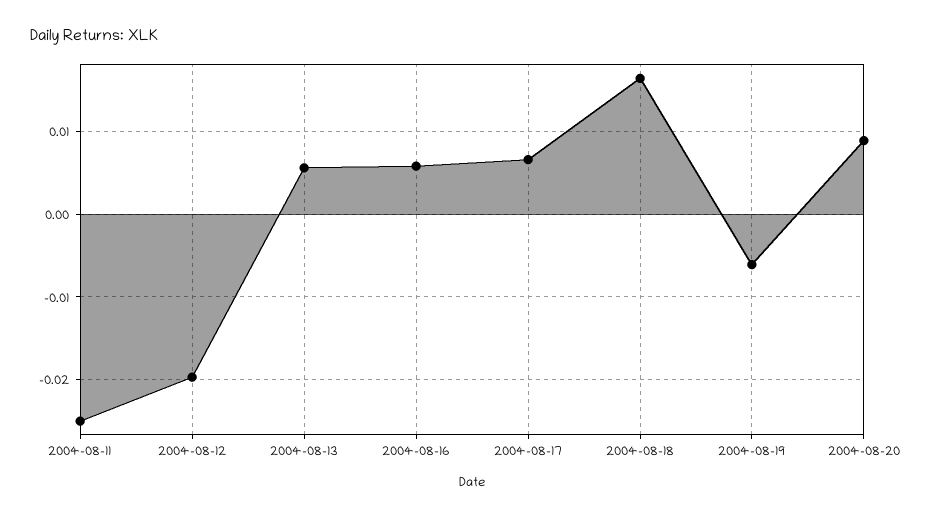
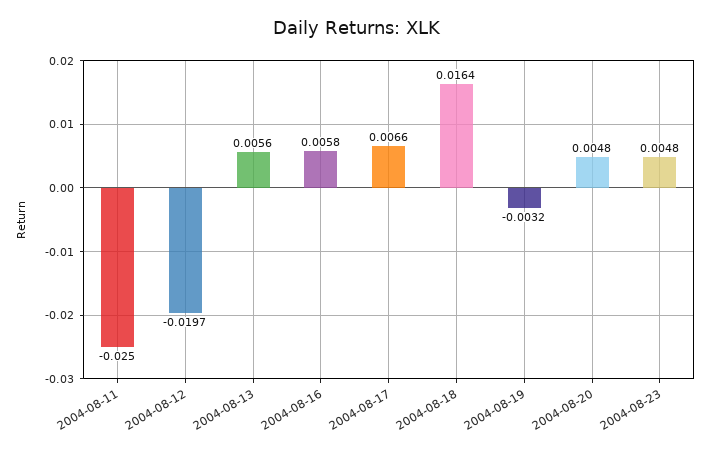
2004-08-19: -0.006 -> -0.0032
2004-08-20: 0.009 -> 0.0048
2004-08-23: none -> 0.0048

